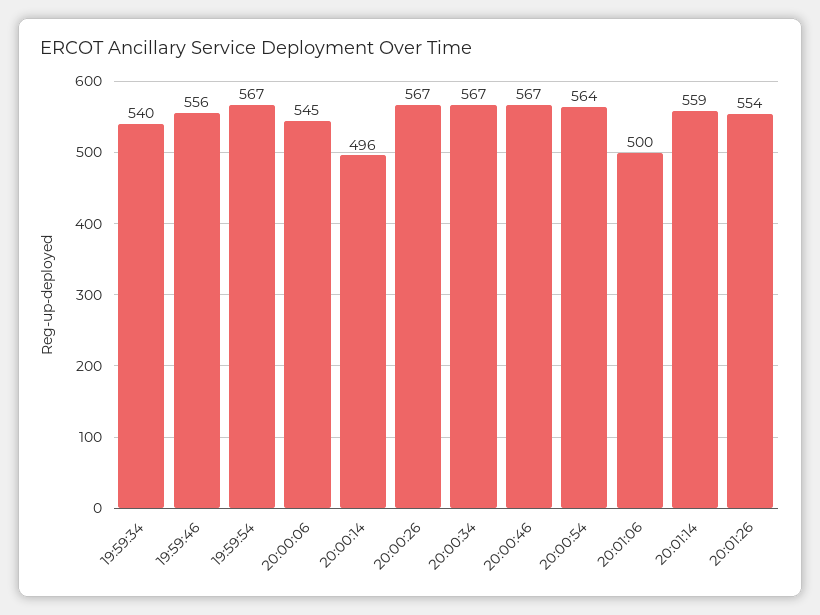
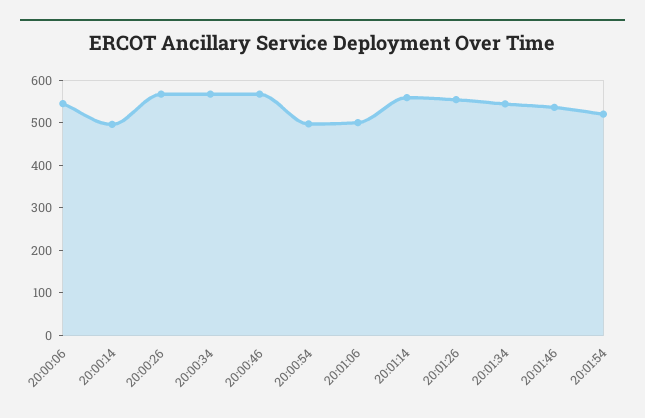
19:59:34: 540 -> none
19:59:46: 556 -> none
19:59:54: 567 -> none
20:00:54: 564 -> 500
20:01:34: none -> 540
20:01:46: none -> 540
20:01:54: none -> 520

